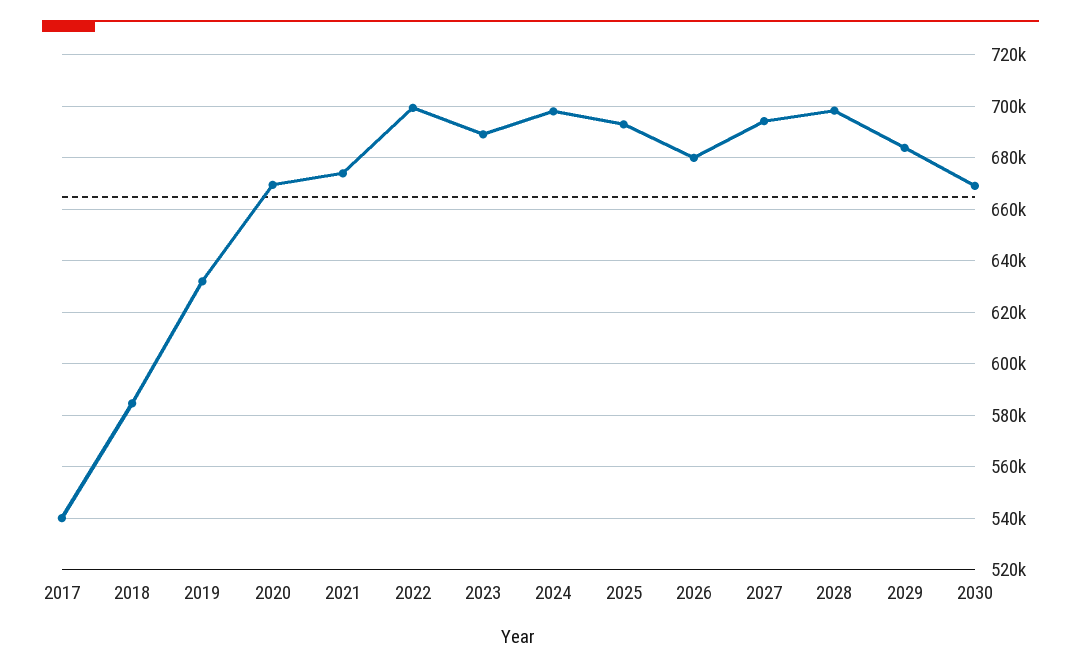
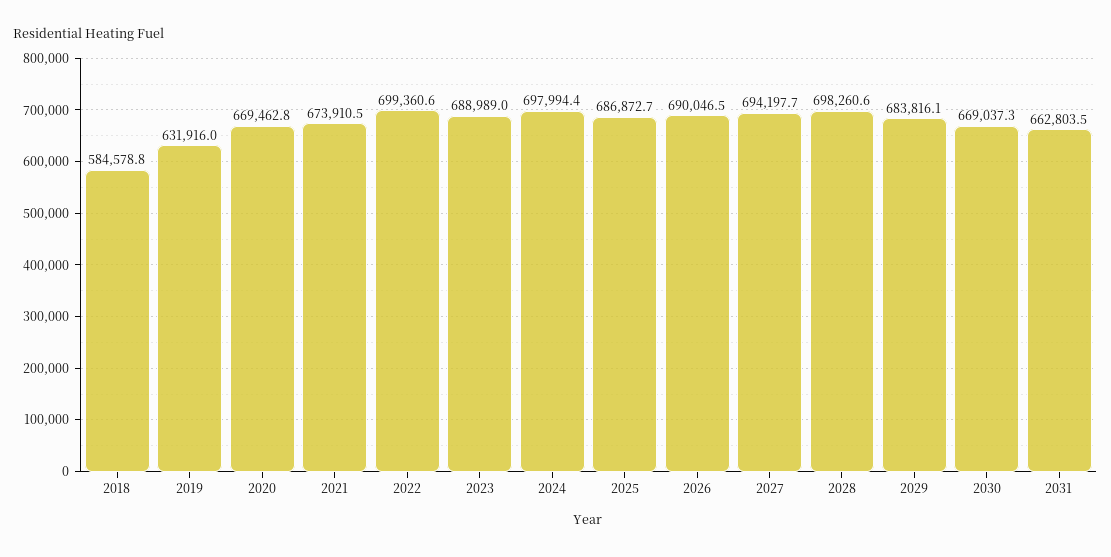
2017: 540000 -> none
2025: 692500 -> 686872.7
2026: 680000 -> 690046.5
2031: none -> 662803.5

